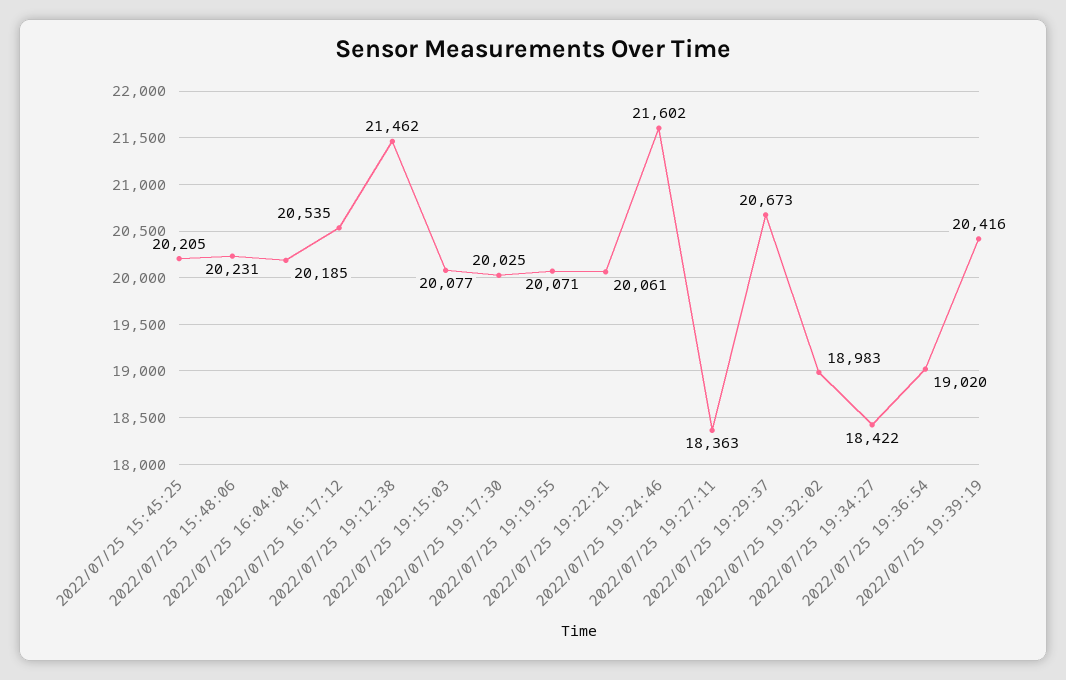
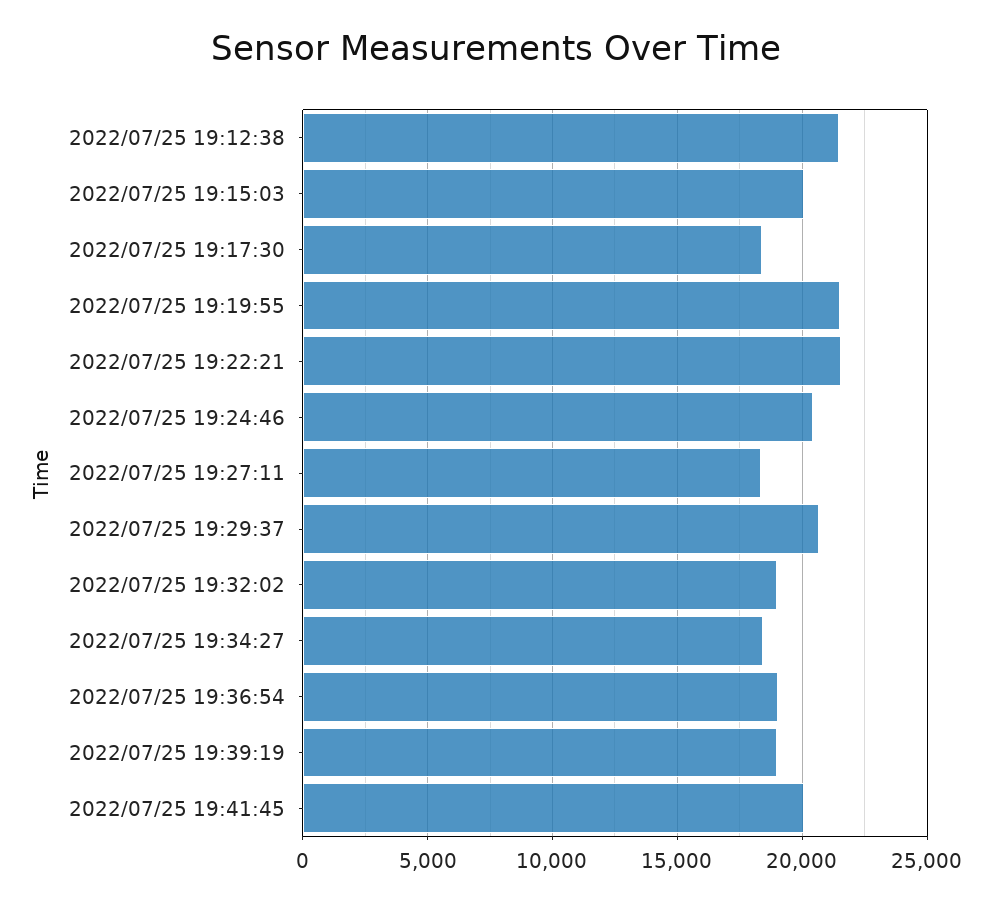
2022/07/25 15:45:25: 20205 -> none
2022/07/25 15:48:06: 20231 -> none
2022/07/25 16:04:04: 20185 -> none
2022/07/25 16:17:12: 20535 -> none
2022/07/25 19:17:30: 20025 -> 18500
2022/07/25 19:19:55: 20071 -> 21500
2022/07/25 19:22:21: 20061 -> 21500
2022/07/25 19:24:46: 21602 -> 20500
2022/07/25 19:39:19: 20416 -> 19000
2022/07/25 19:41:45: none -> 20000

